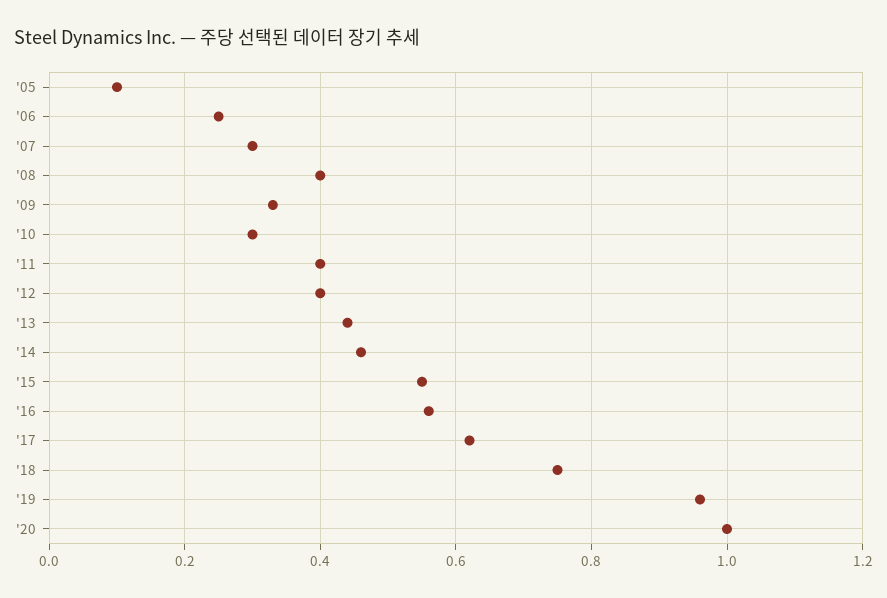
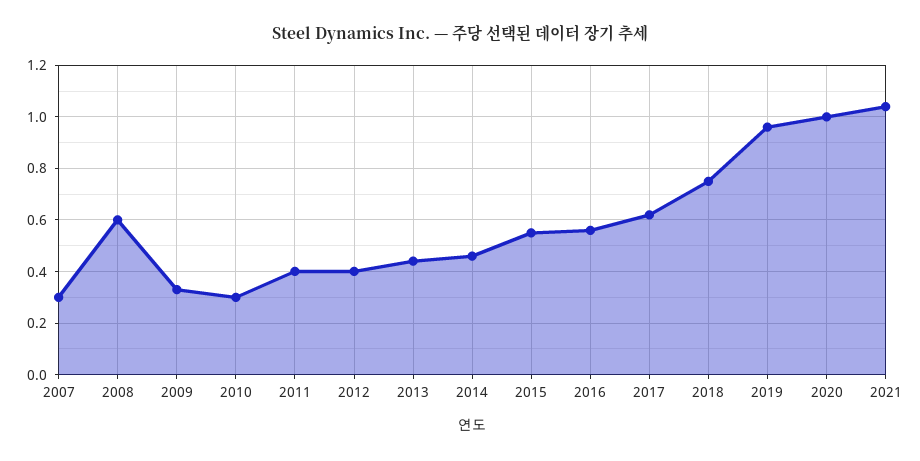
'05: 0.1 -> none
'06: 0.25 -> none
'08: 0.4 -> 0.6
2021: none -> 1.05

